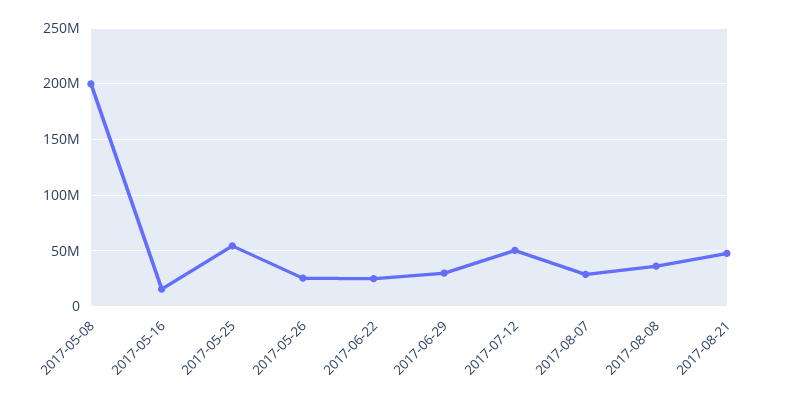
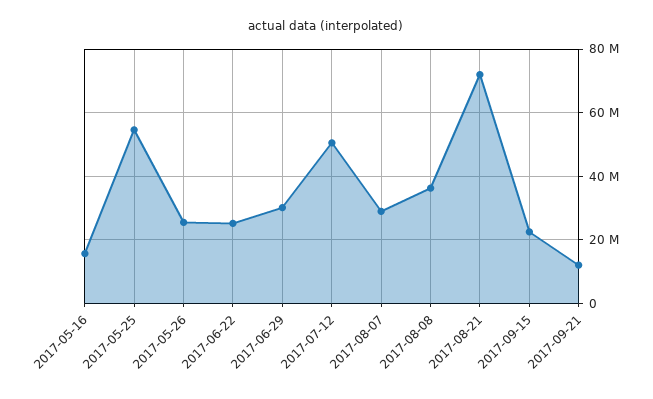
2017-05-08: 200000000 -> none
2017-08-21: 50000000 -> 72000000
2017-09-15: none -> 22000000
2017-09-21: none -> 12000000

